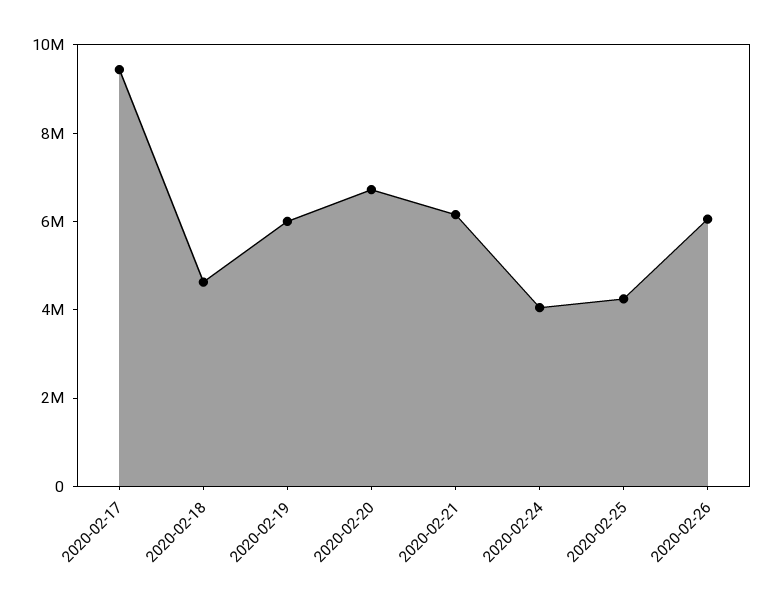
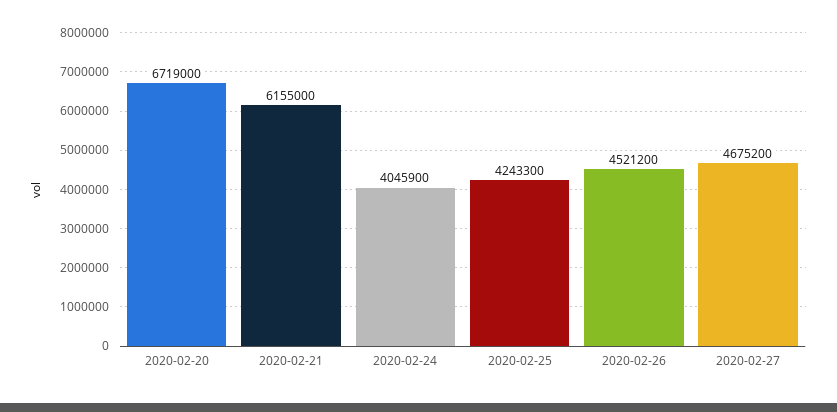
2020-02-17: 9500000 -> none
2020-02-18: 4500000 -> none
2020-02-19: 6000000 -> none
2020-02-26: 6000000 -> 4521200
2020-02-27: none -> 4675200

